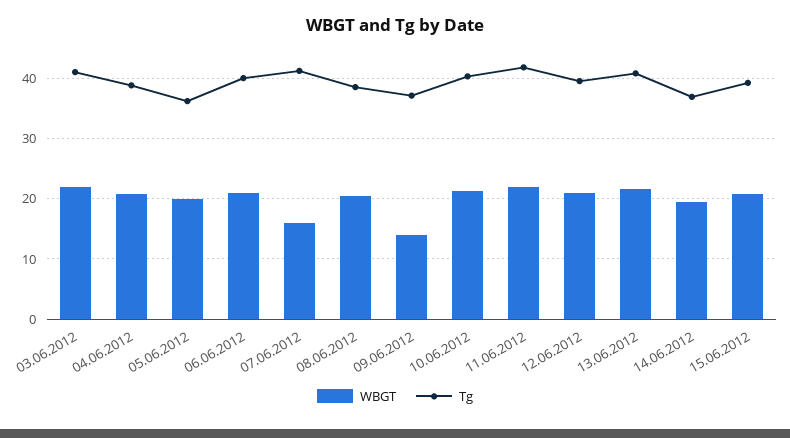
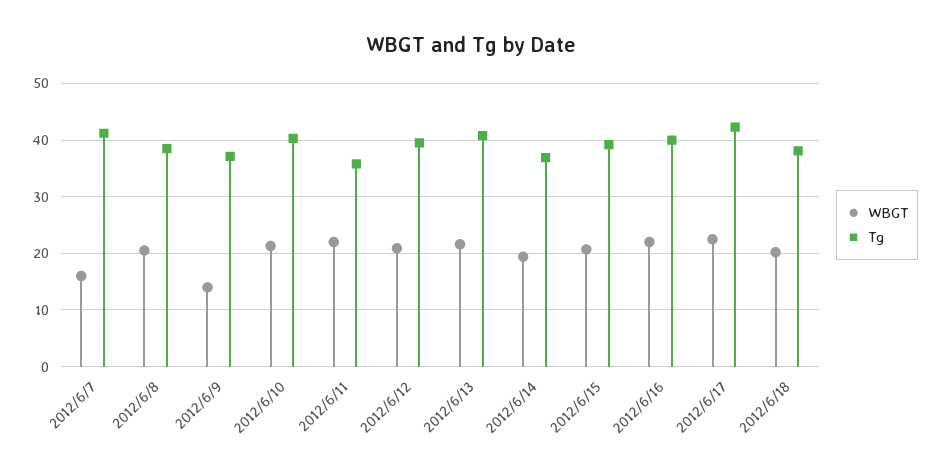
WBGT, 03.06.2012: 22 -> none
Tg, 03.06.2012: 41 -> none
WBGT, 04.06.2012: 21 -> none
Tg, 04.06.2012: 39 -> none
WBGT, 05.06.2012: 20 -> none
Tg, 05.06.2012: 36 -> none
WBGT, 06.06.2012: 21 -> none
Tg, 06.06.2012: 40 -> none
Tg, 11.06.2012: 42 -> 36
WBGT, 2012/6/16: none -> 22
Tg, 2012/6/16: none -> 40
WBGT, 2012/6/17: none -> 22
Tg, 2012/6/17: none -> 42
WBGT, 2012/6/18: none -> 20
Tg, 2012/6/18: none -> 38

